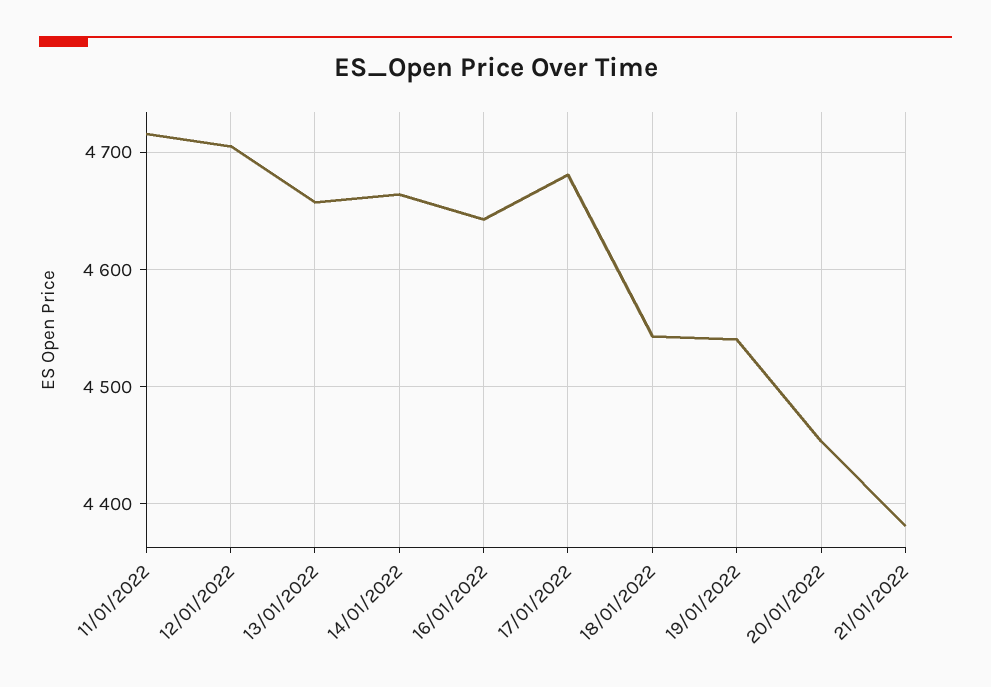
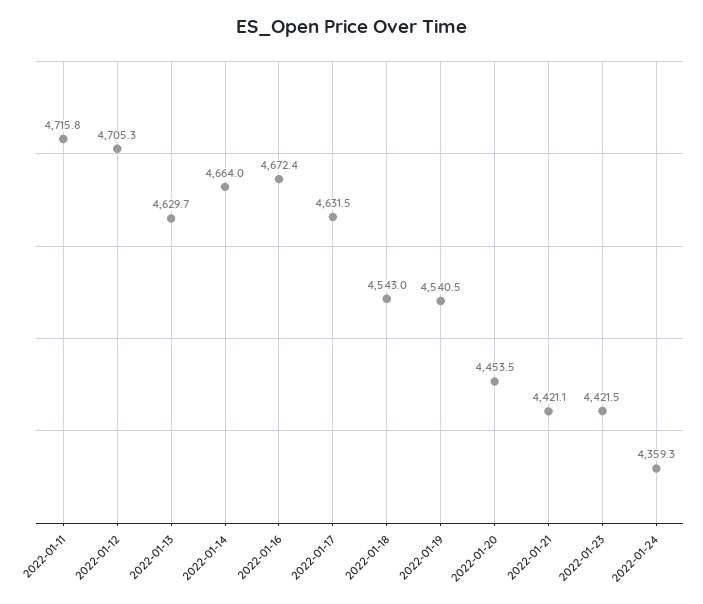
13/01/2022: 4660 -> 4629.7
16/01/2022: 4640 -> 4672.4
17/01/2022: 4680 -> 4631.5
21/01/2022: 4380 -> 4421.1
2022-01-23: none -> 4421.5
2022-01-24: none -> 4359.3

